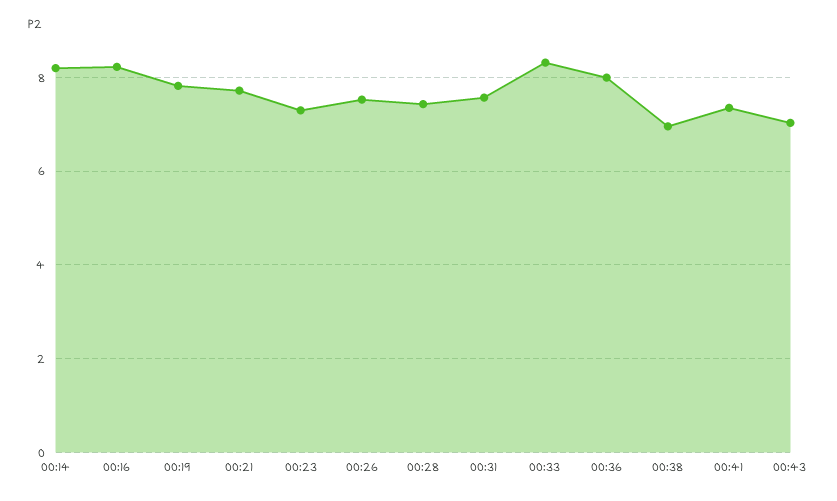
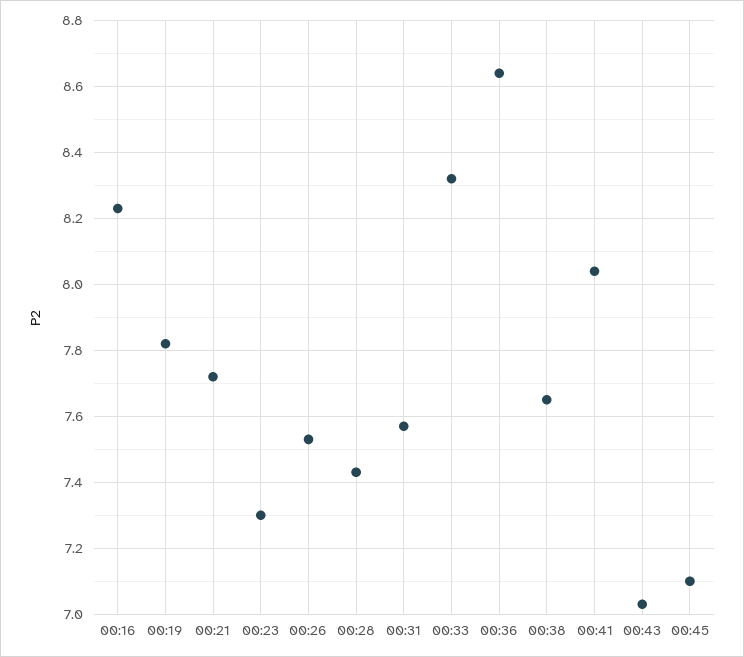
00:14: 8.2 -> none
00:36: 8 -> 8.65
00:38: 7 -> 7.65
00:41: 7.4 -> 8.05
00:45: none -> 7.1

